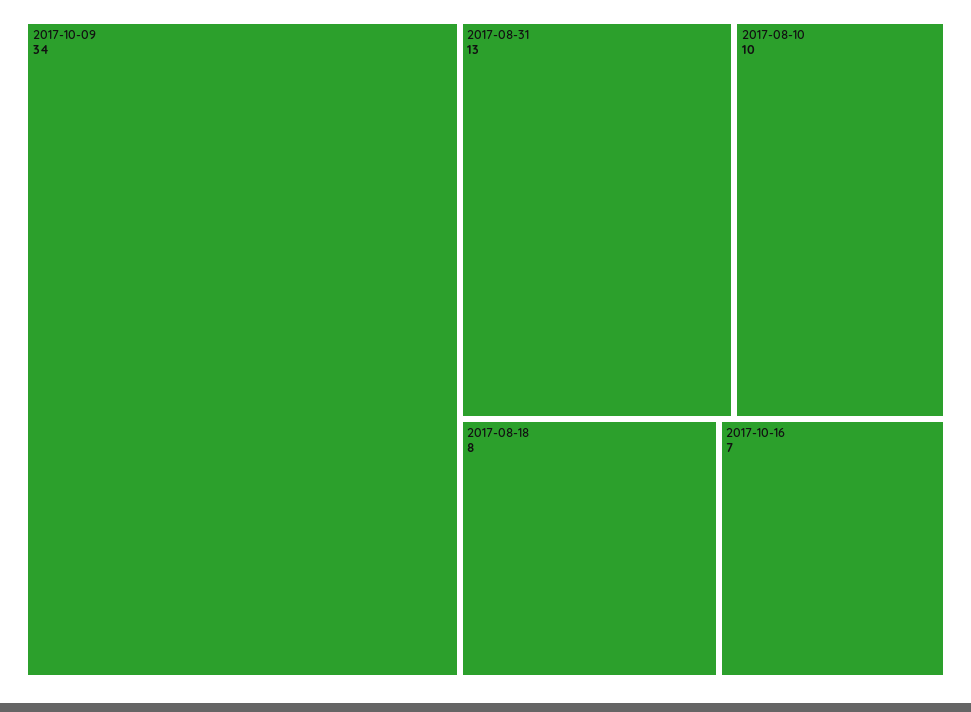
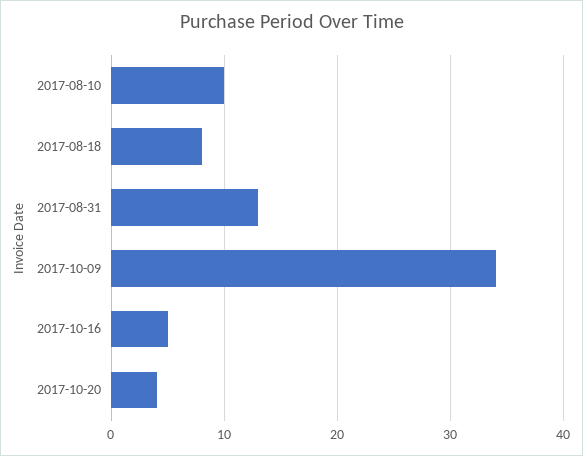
2017-10-16: 7 -> 5
2017-10-20: none -> 4

